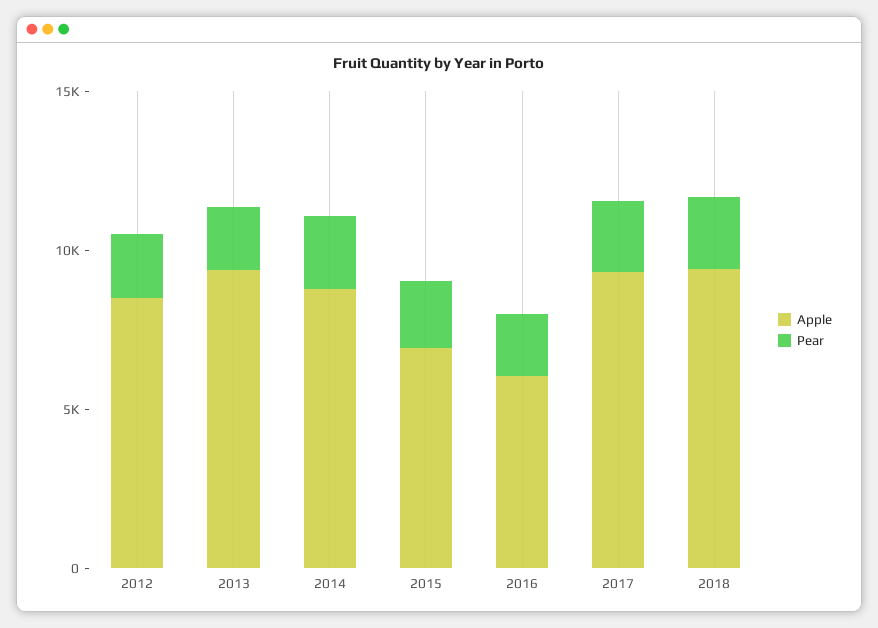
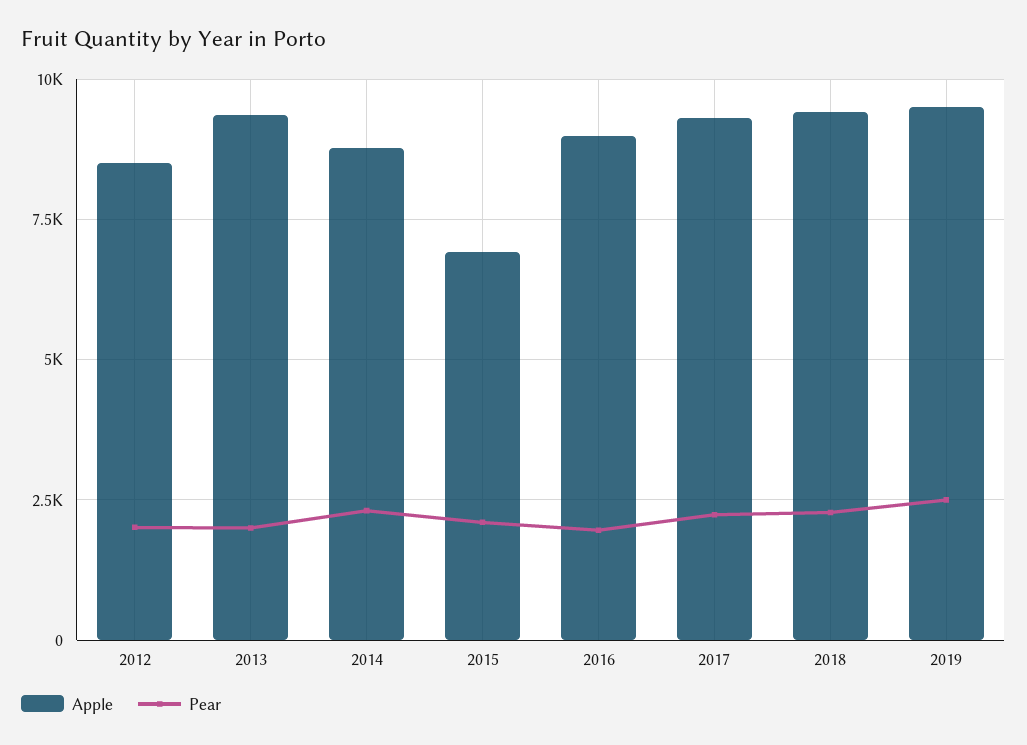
Apple, 2016: 6000 -> 9000
Apple, 2019: none -> 9500
Pear, 2019: none -> 2500

